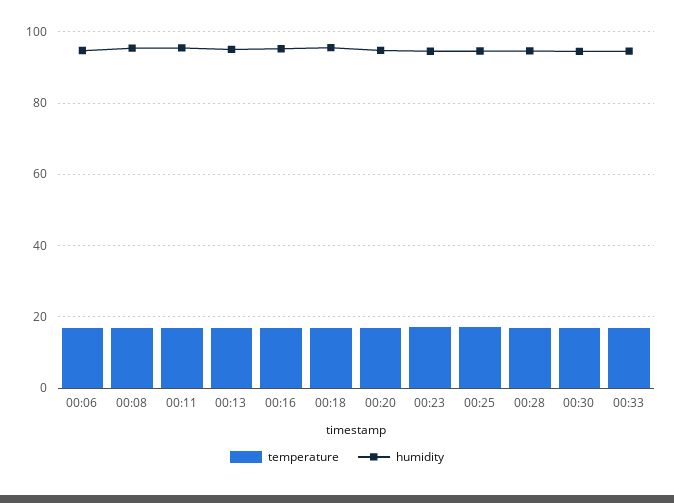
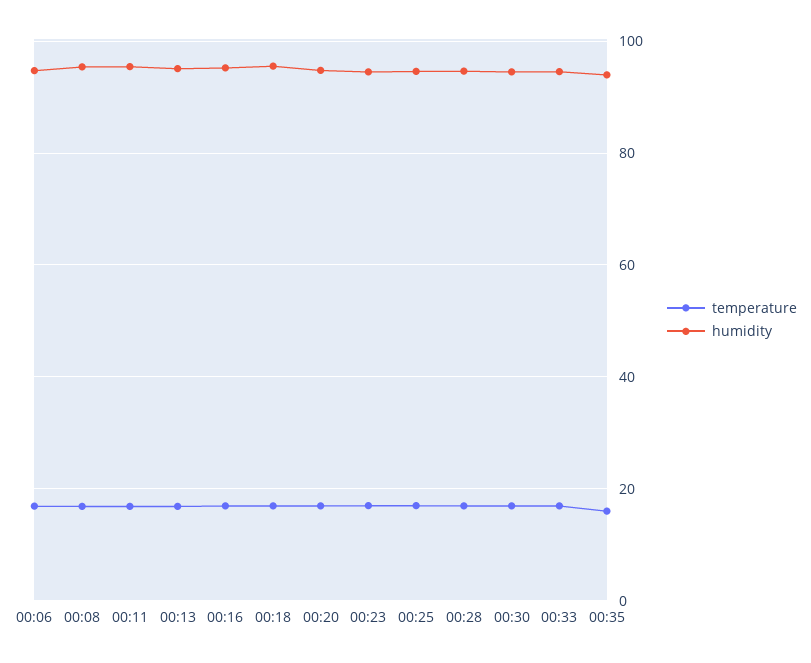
temperature, 00:35: none -> 16
humidity, 00:35: none -> 94

